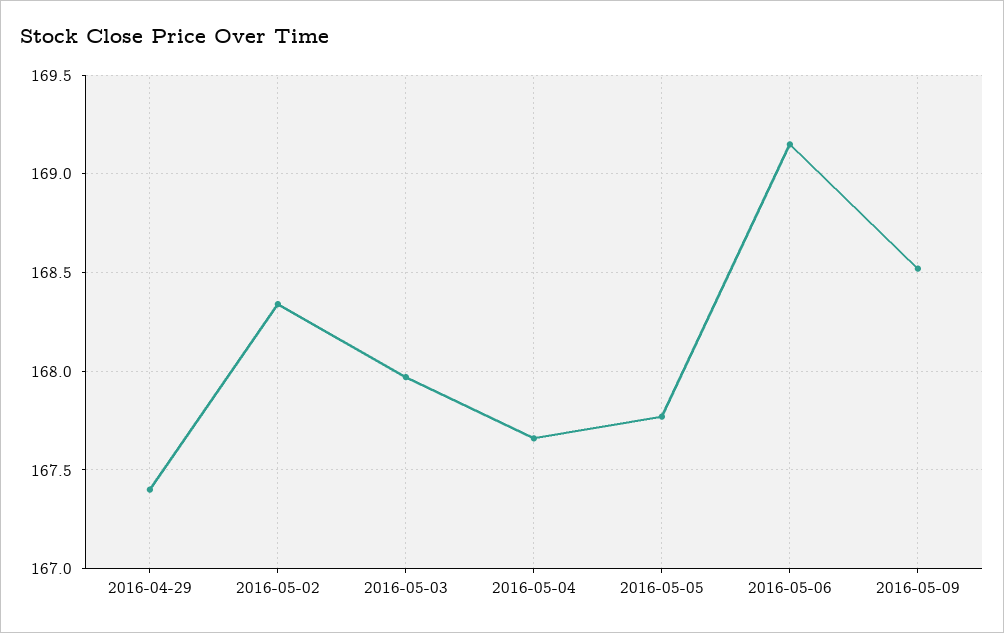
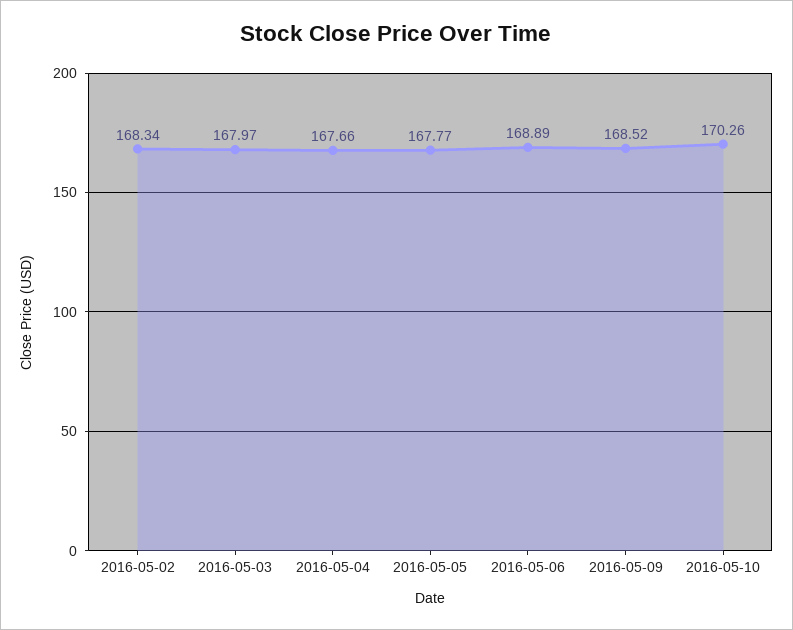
2016-04-29: 167.4 -> none
2016-05-06: 169.15 -> 168.89
2016-05-10: none -> 170.26

